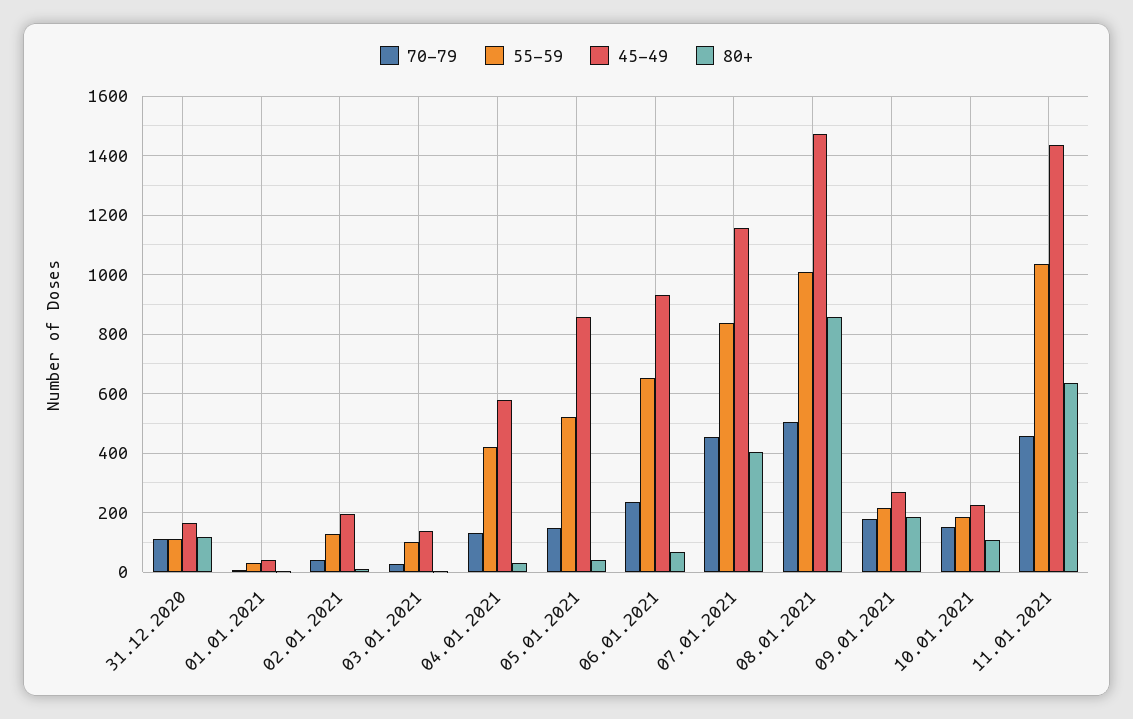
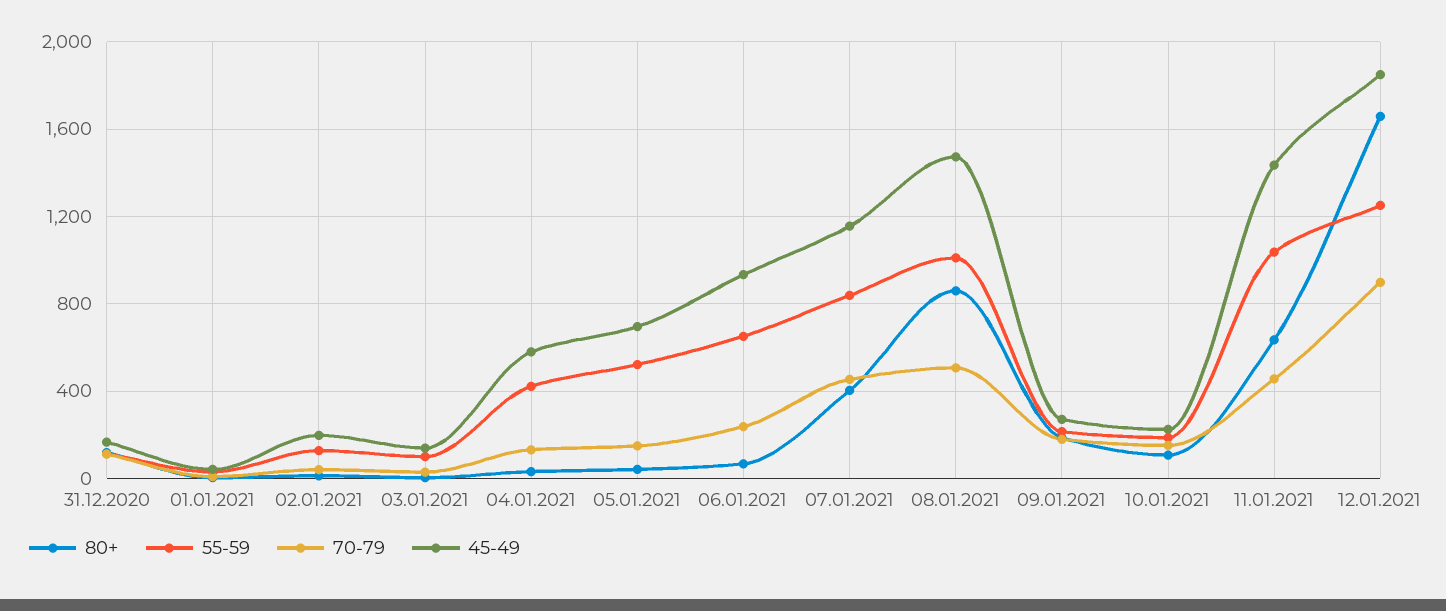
45-49, 05.01.2021: 850 -> 700
80+, 12.01.2021: none -> 1650
55-59, 12.01.2021: none -> 1250
70-79, 12.01.2021: none -> 900
45-49, 12.01.2021: none -> 1850

